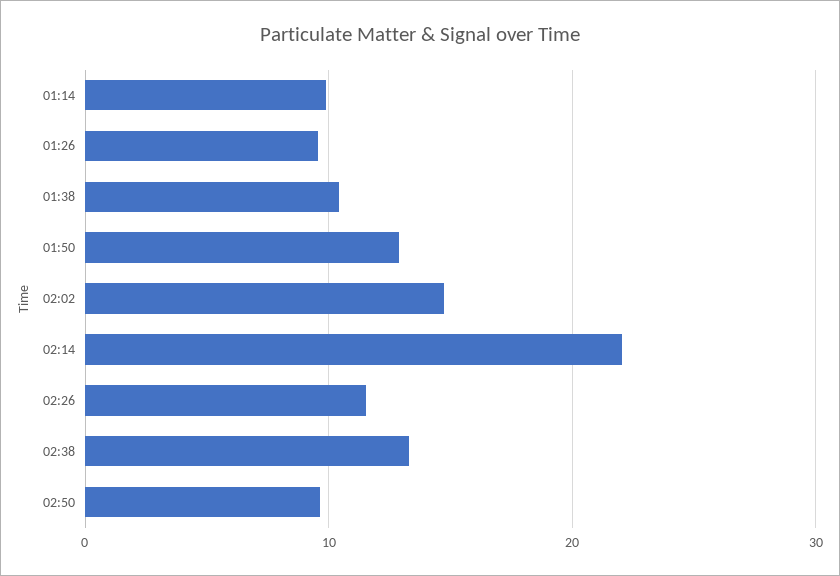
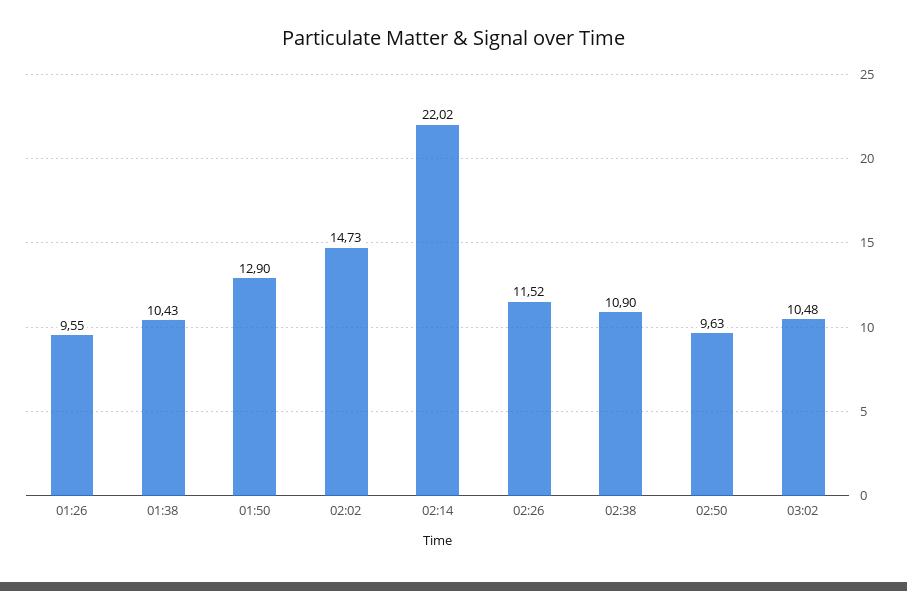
01:14: 10 -> none
02:38: 13 -> 10.9
03:02: none -> 10.48

